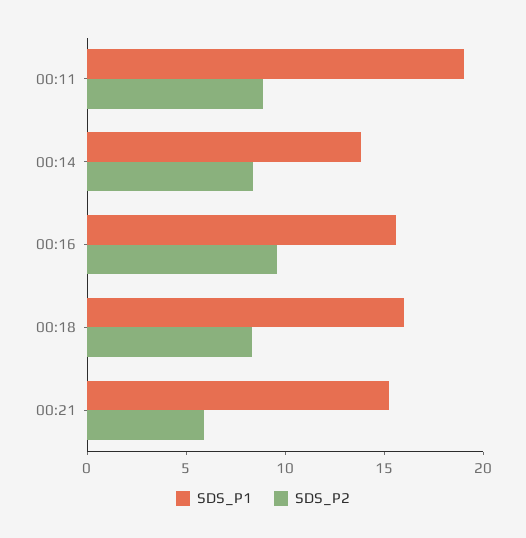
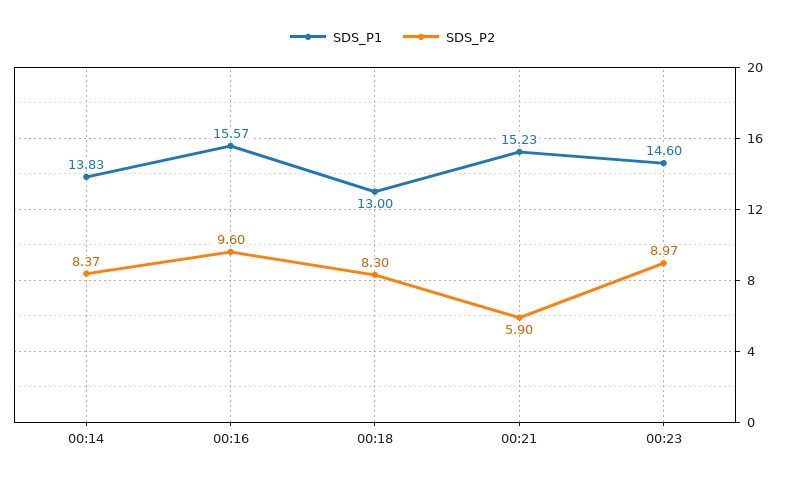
SDS_P1, 00:11: 19 -> none
SDS_P2, 00:11: 9 -> none
SDS_P1, 00:18: 16 -> 13
SDS_P1, 00:23: none -> 14.6
SDS_P2, 00:23: none -> 8.97

